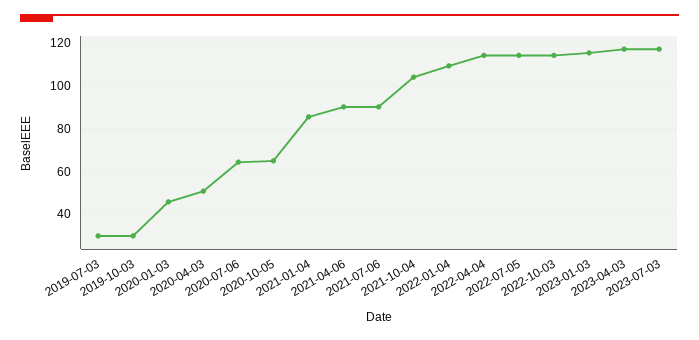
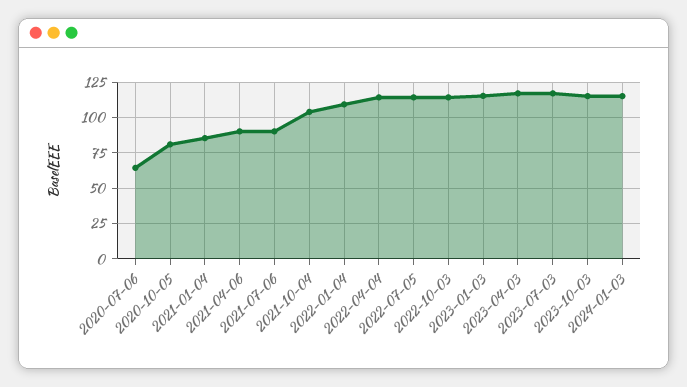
2019-07-03: 30 -> none
2019-10-03: 30 -> none
2020-01-03: 45 -> none
2020-04-03: 50 -> none
2020-10-05: 65 -> 80
2023-10-03: none -> 115
2024-01-03: none -> 115

